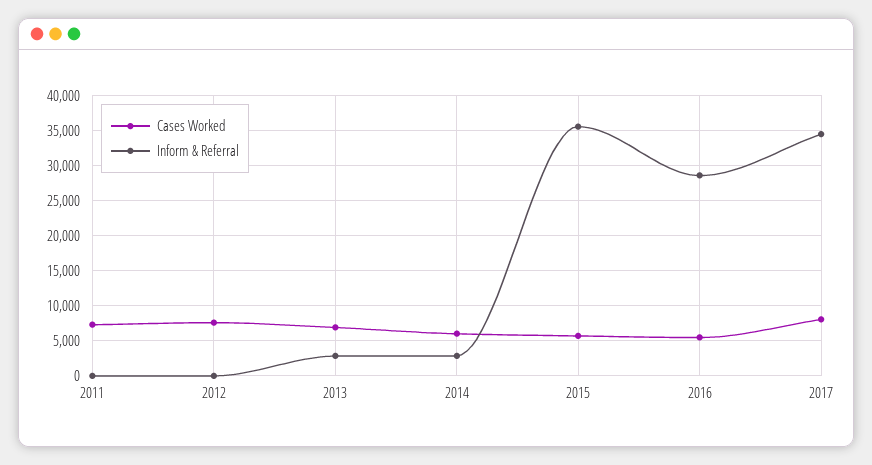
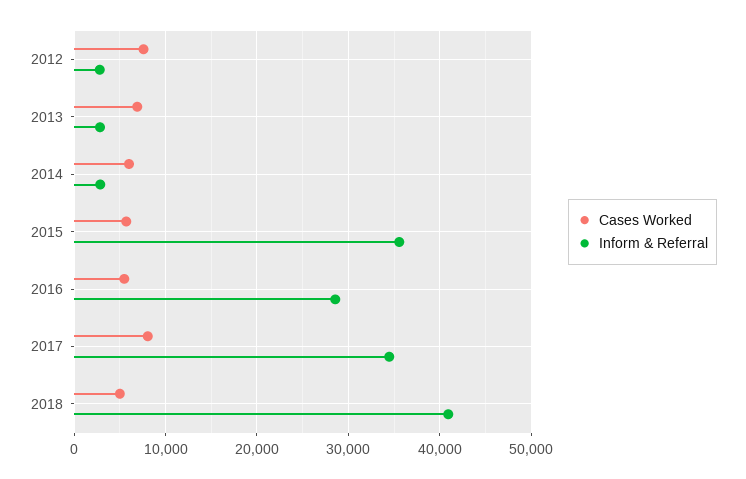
Cases Worked, 2011: 7000 -> none
Inform & Referral, 2011: 0 -> none
Inform & Referral, 2012: 0 -> 3000
Cases Worked, 2018: none -> 5000
Inform & Referral, 2018: none -> 41000

